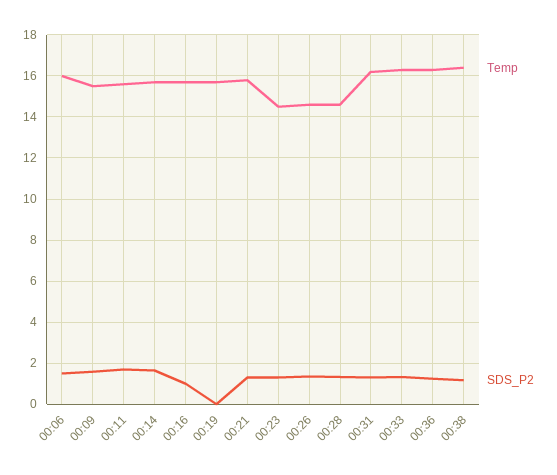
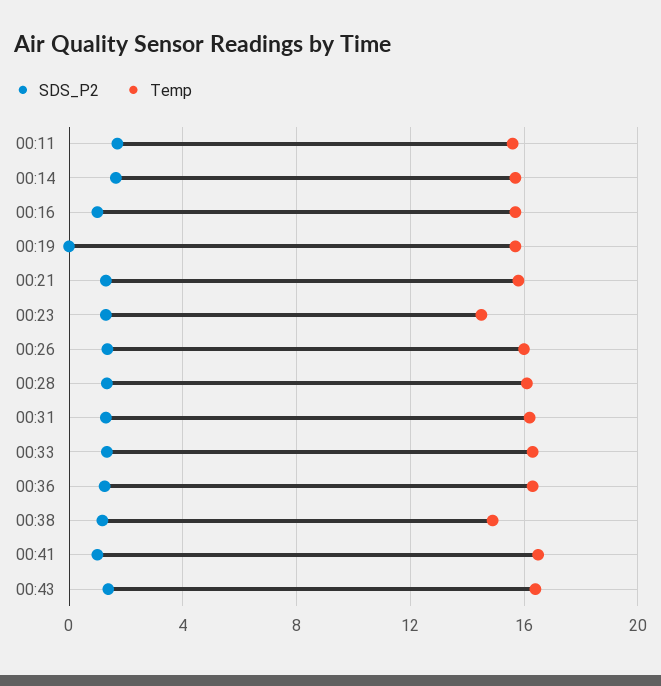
Temp, 00:06: 16 -> none
SDS_P2, 00:06: 1.5 -> none
Temp, 00:09: 15.5 -> none
SDS_P2, 00:09: 1.5 -> none
Temp, 00:26: 14.5 -> 16
Temp, 00:28: 14.5 -> 16
Temp, 00:38: 16.5 -> 15
SDS_P2, 00:41: none -> 1
Temp, 00:41: none -> 16.5
SDS_P2, 00:43: none -> 1.5
Temp, 00:43: none -> 16.5

